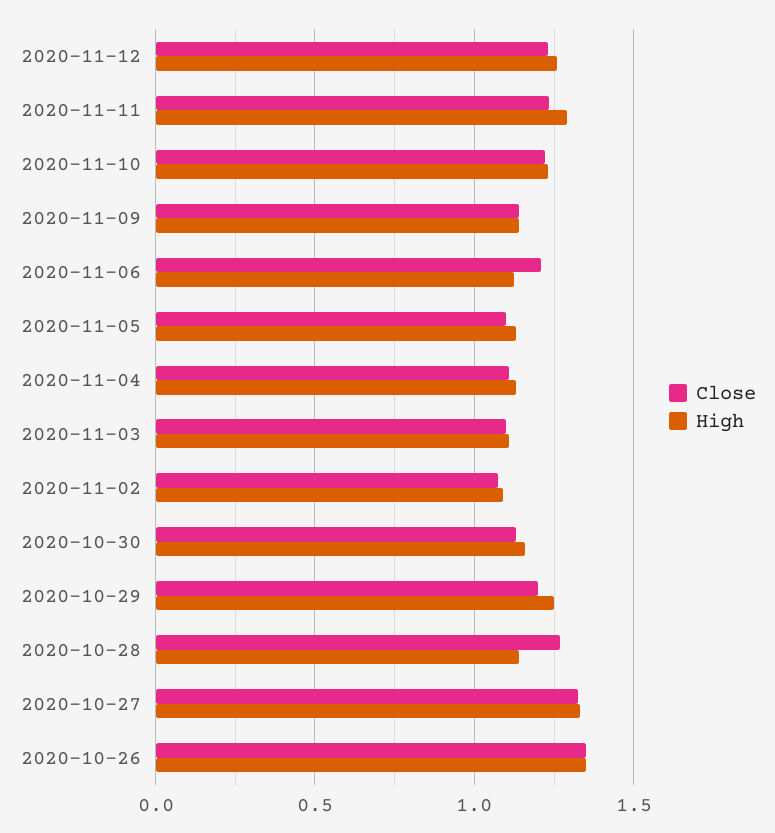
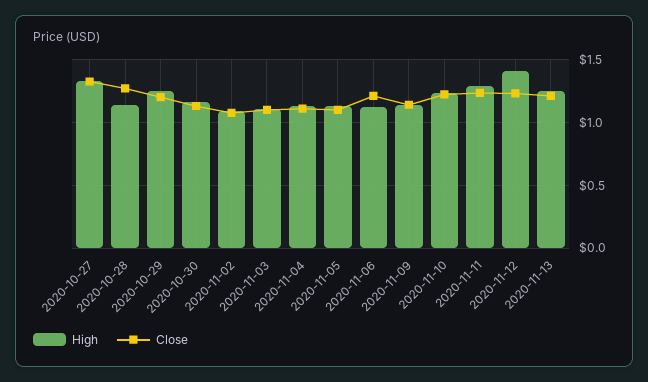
High, 2020-11-12: 1.25 -> 1.4
Close, 2020-10-26: 1.35 -> none
High, 2020-10-26: 1.35 -> none
High, 2020-11-13: none -> 1.25
Close, 2020-11-13: none -> 1.2

